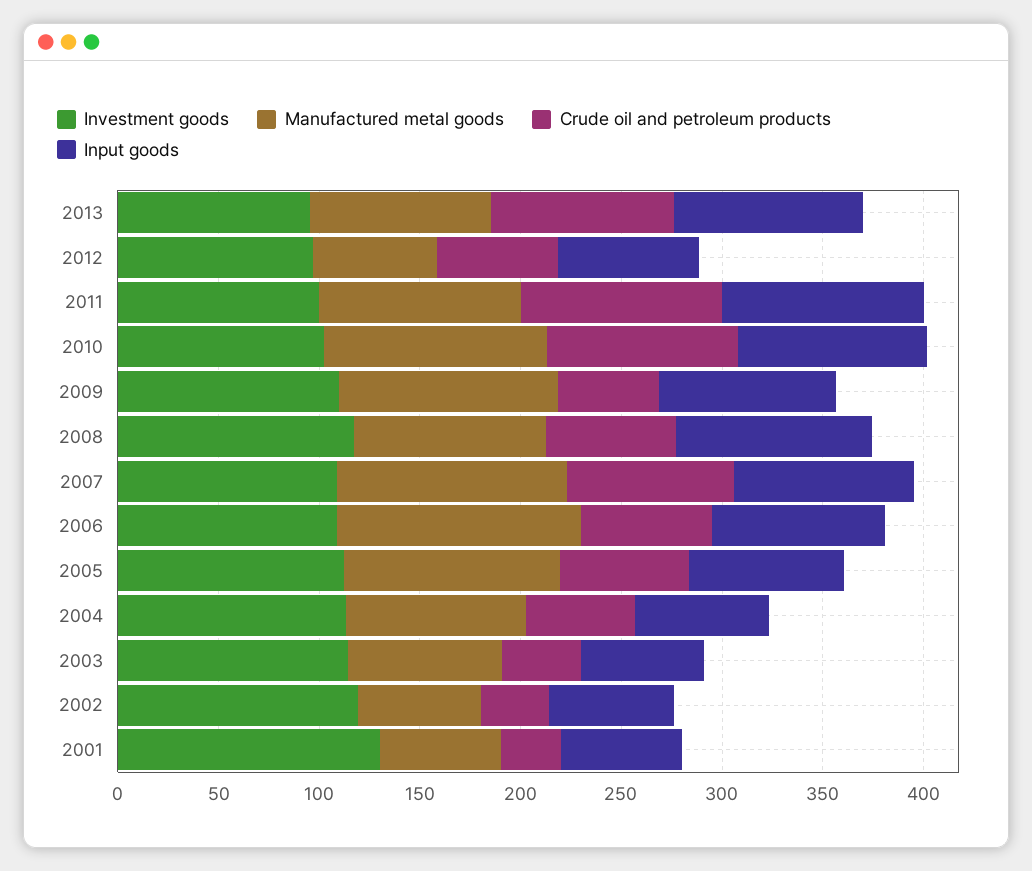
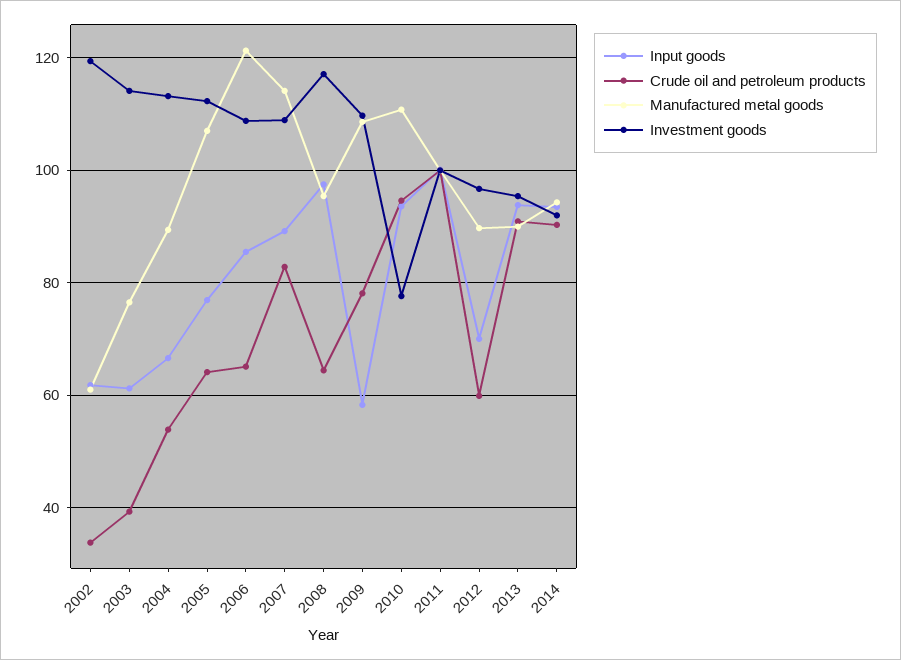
Manufactured metal goods, 2012: 60 -> 90
Investment goods, 2010: 100 -> 78
Crude oil and petroleum products, 2009: 50 -> 78
Input goods, 2009: 90 -> 58
Investment goods, 2001: 130 -> none
Manufactured metal goods, 2001: 60 -> none
Crude oil and petroleum products, 2001: 30 -> none
Input goods, 2001: 60 -> none
Input goods, 2014: none -> 94
Crude oil and petroleum products, 2014: none -> 90
Manufactured metal goods, 2014: none -> 94
Investment goods, 2014: none -> 92

